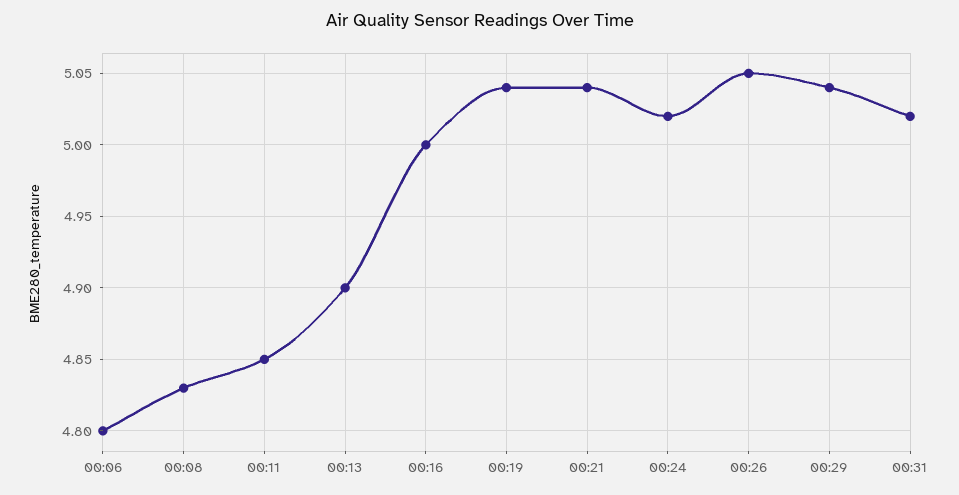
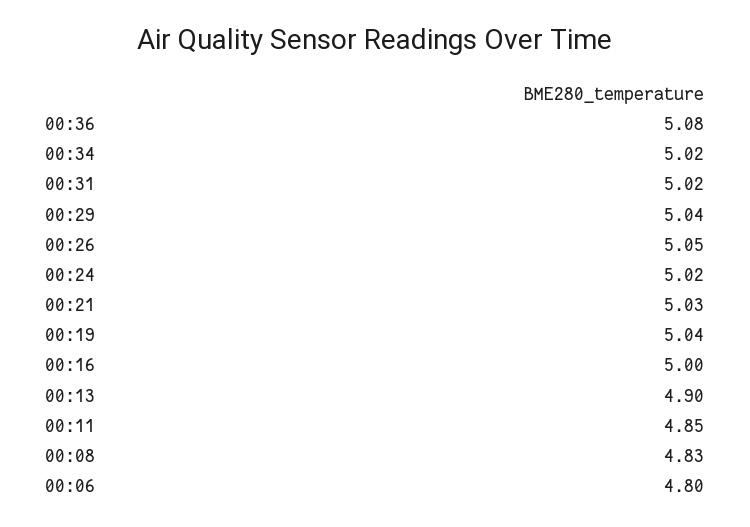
00:21: 5.04 -> 5.03
00:36: none -> 5.08
00:34: none -> 5.02

